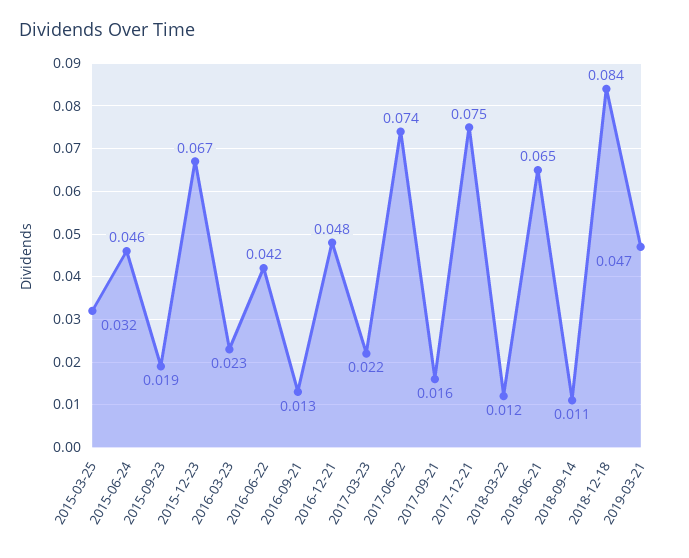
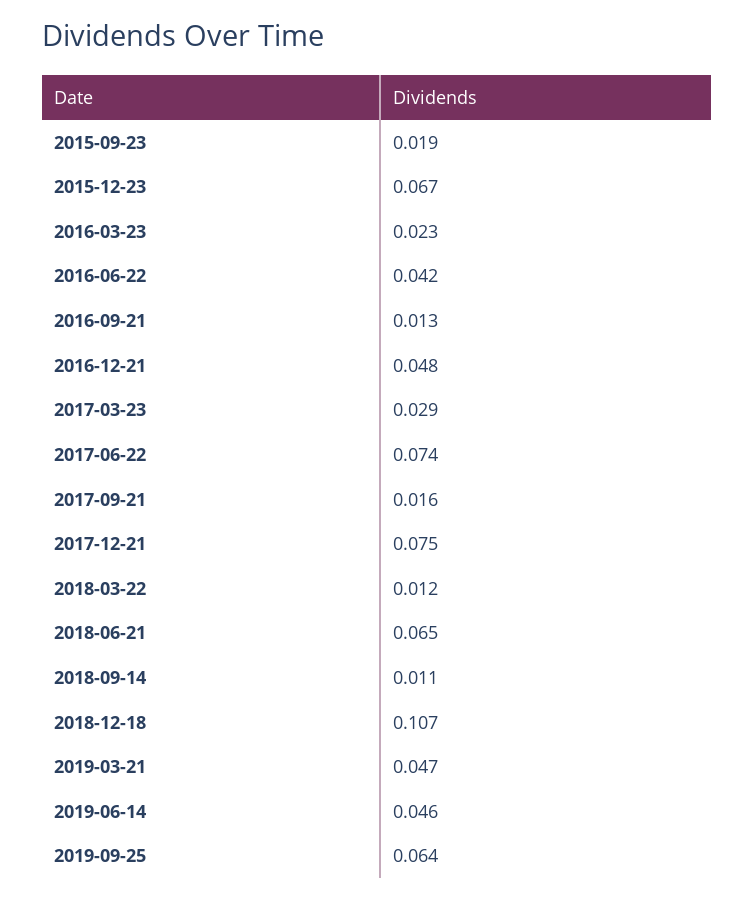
2015-03-25: 0.032 -> none
2015-06-24: 0.046 -> none
2017-03-23: 0.022 -> 0.029
2018-12-18: 0.084 -> 0.107
2019-06-14: none -> 0.046
2019-09-25: none -> 0.064

